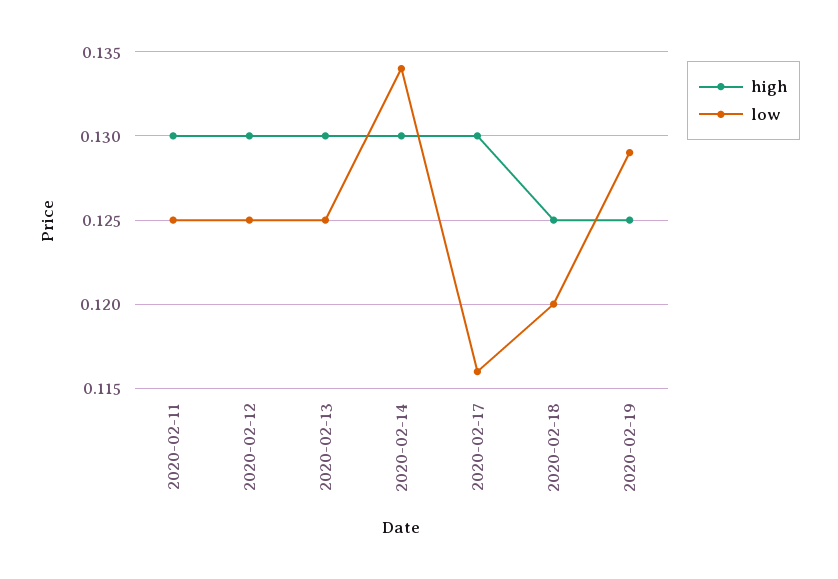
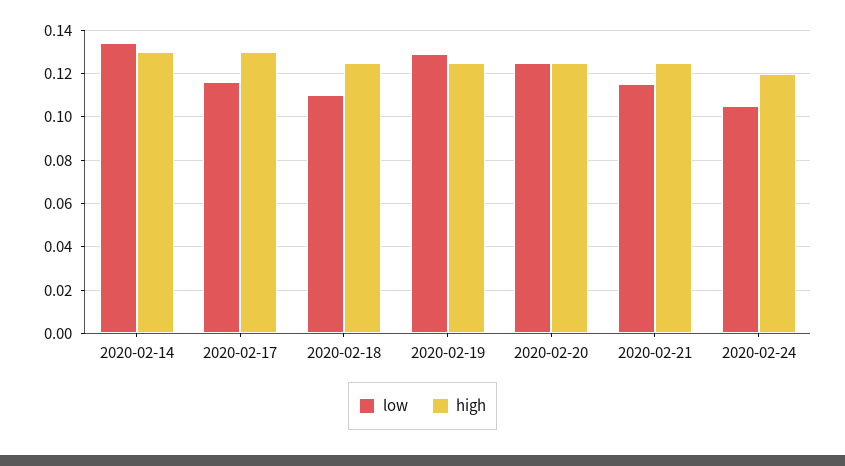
high, 2020-02-11: 0.13 -> none
low, 2020-02-11: 0.125 -> none
high, 2020-02-12: 0.13 -> none
low, 2020-02-12: 0.125 -> none
high, 2020-02-13: 0.13 -> none
low, 2020-02-13: 0.125 -> none
low, 2020-02-18: 0.12 -> 0.11
low, 2020-02-20: none -> 0.125
high, 2020-02-20: none -> 0.125
low, 2020-02-21: none -> 0.115
high, 2020-02-21: none -> 0.125
low, 2020-02-24: none -> 0.105
high, 2020-02-24: none -> 0.12

